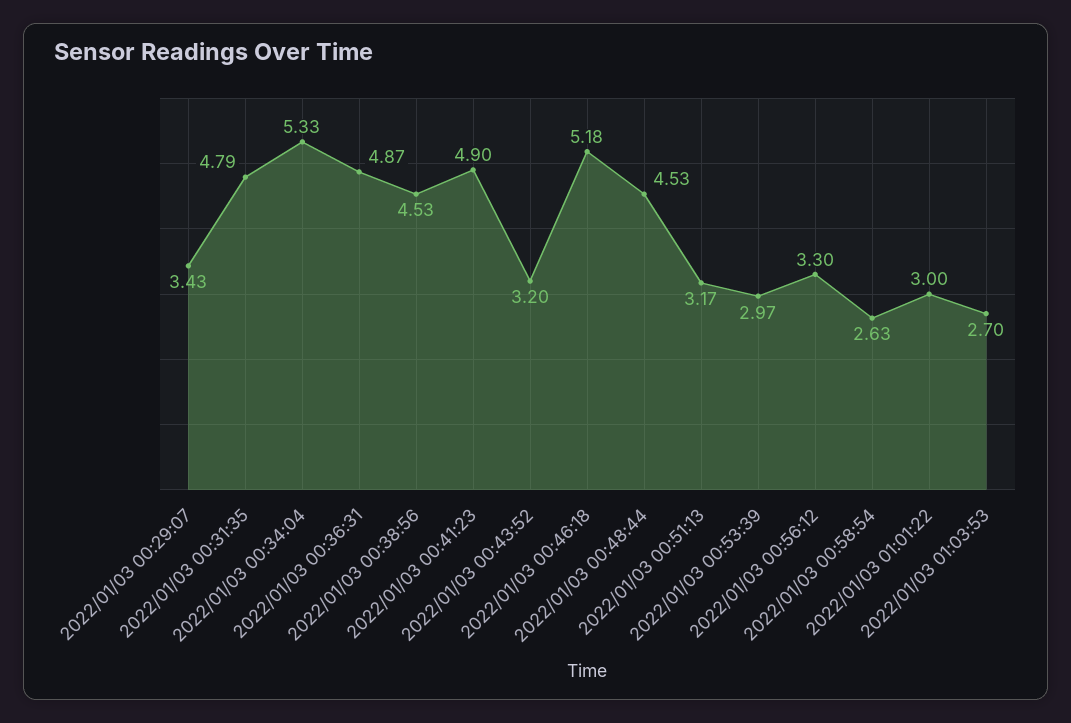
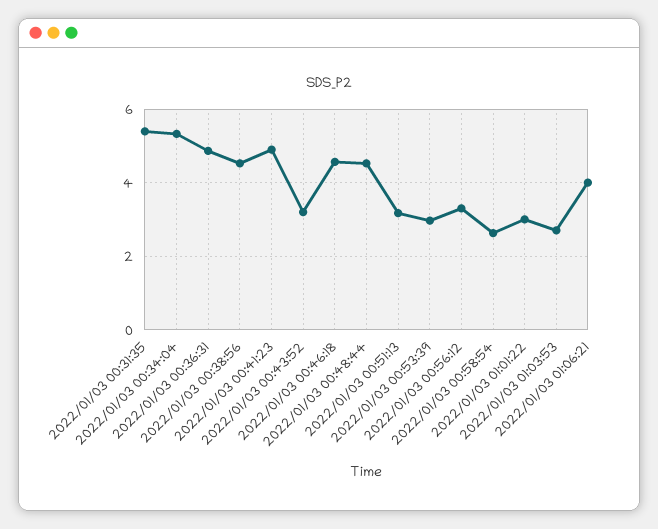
2022/01/03 00:29:07: 3.43 -> none
2022/01/03 00:31:35: 4.79 -> 5.4
2022/01/03 00:46:18: 5.18 -> 4.6
2022/01/03 01:06:21: none -> 4

